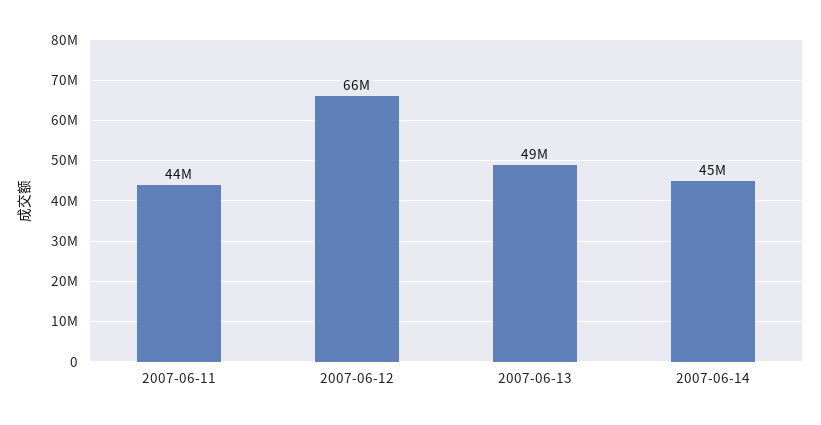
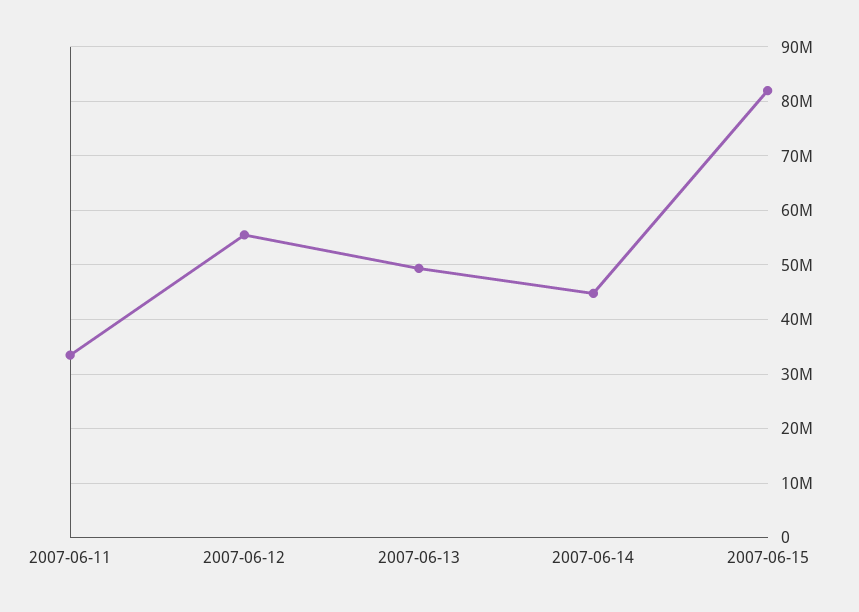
2007-06-11: 44000000 -> 34000000
2007-06-12: 66000000 -> 56000000
2007-06-15: none -> 82000000

